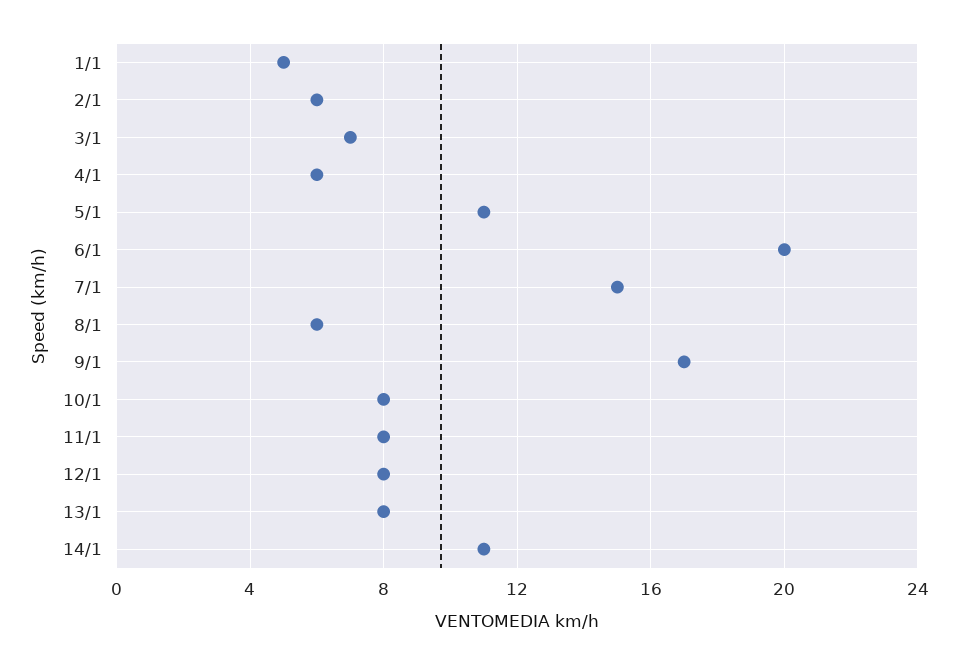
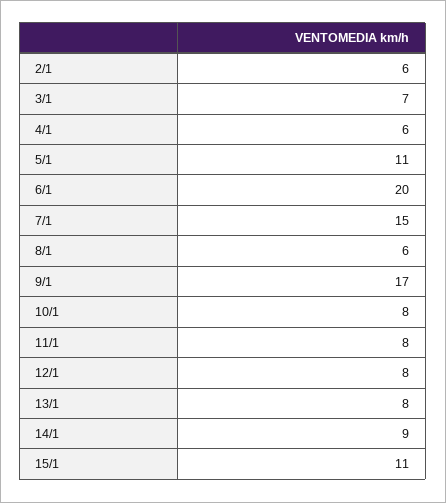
1/1: 5 -> none
14/1: 11 -> 9
15/1: none -> 11

